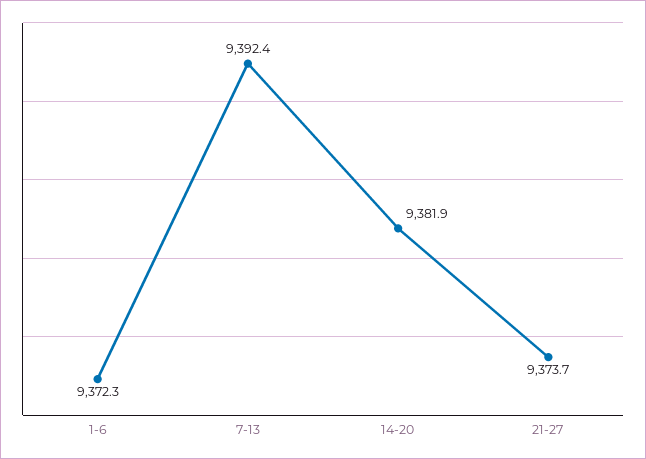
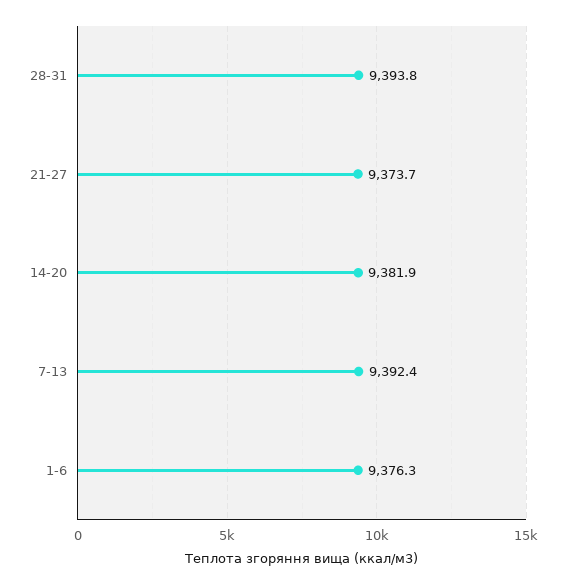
1-6: 9372.3 -> 9376.3
28-31: none -> 9393.8

